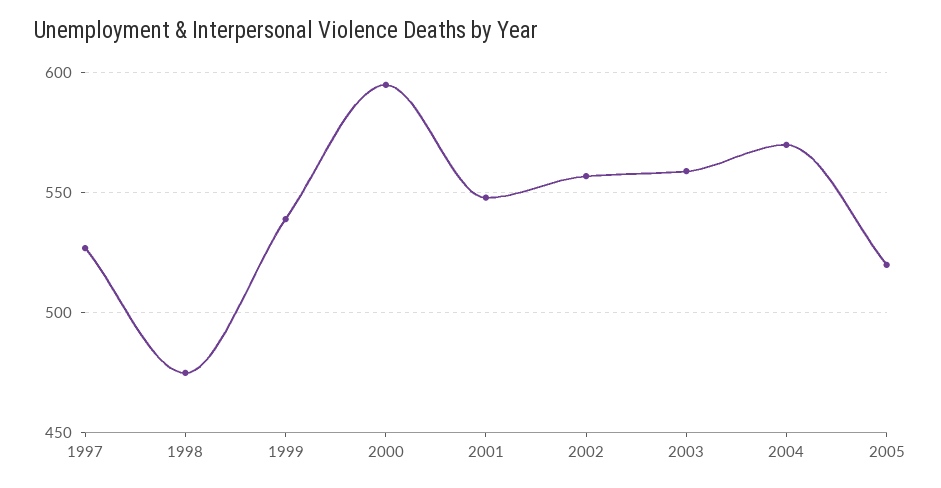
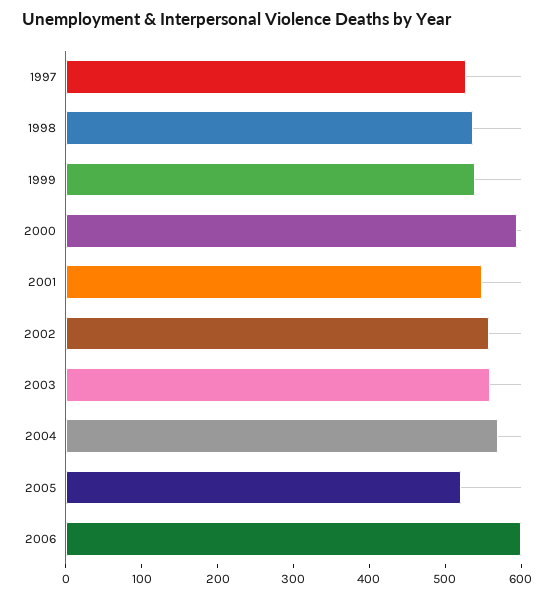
1998: 475 -> 540
2006: none -> 600

